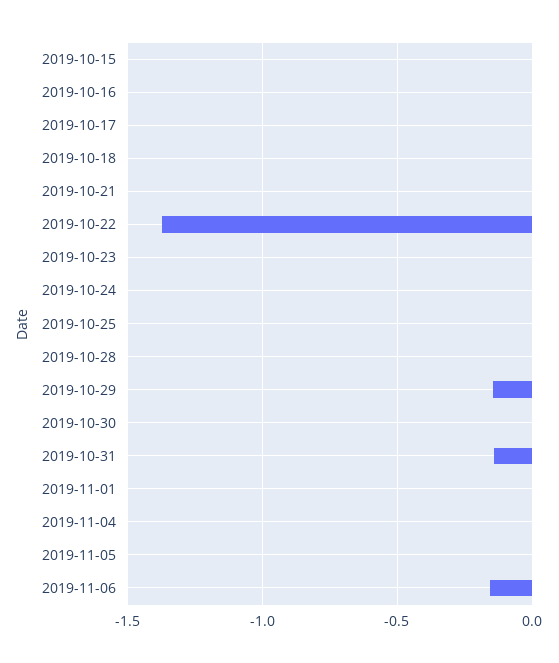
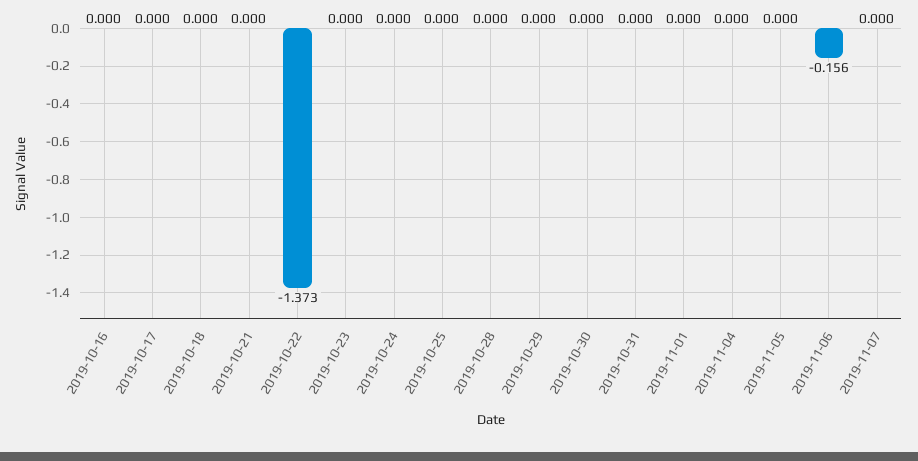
2019-10-15: 0 -> none
2019-10-29: -0.15 -> 0
2019-10-31: -0.15 -> 0
2019-11-07: none -> 0

